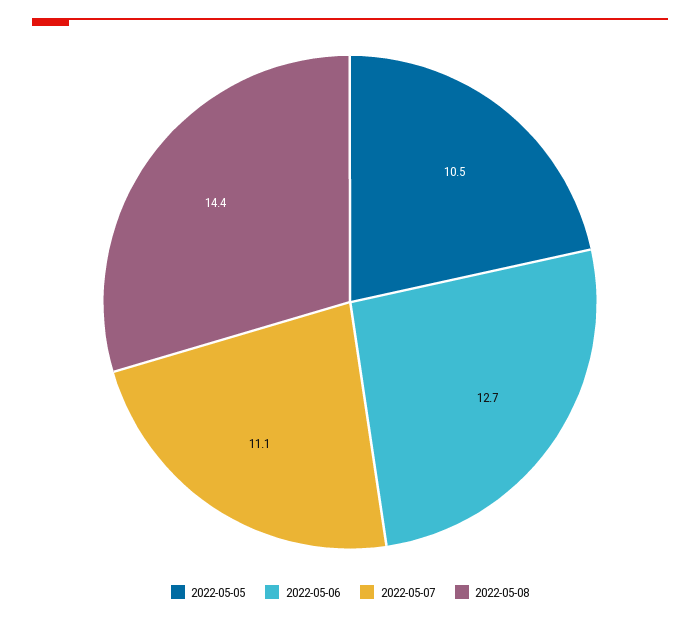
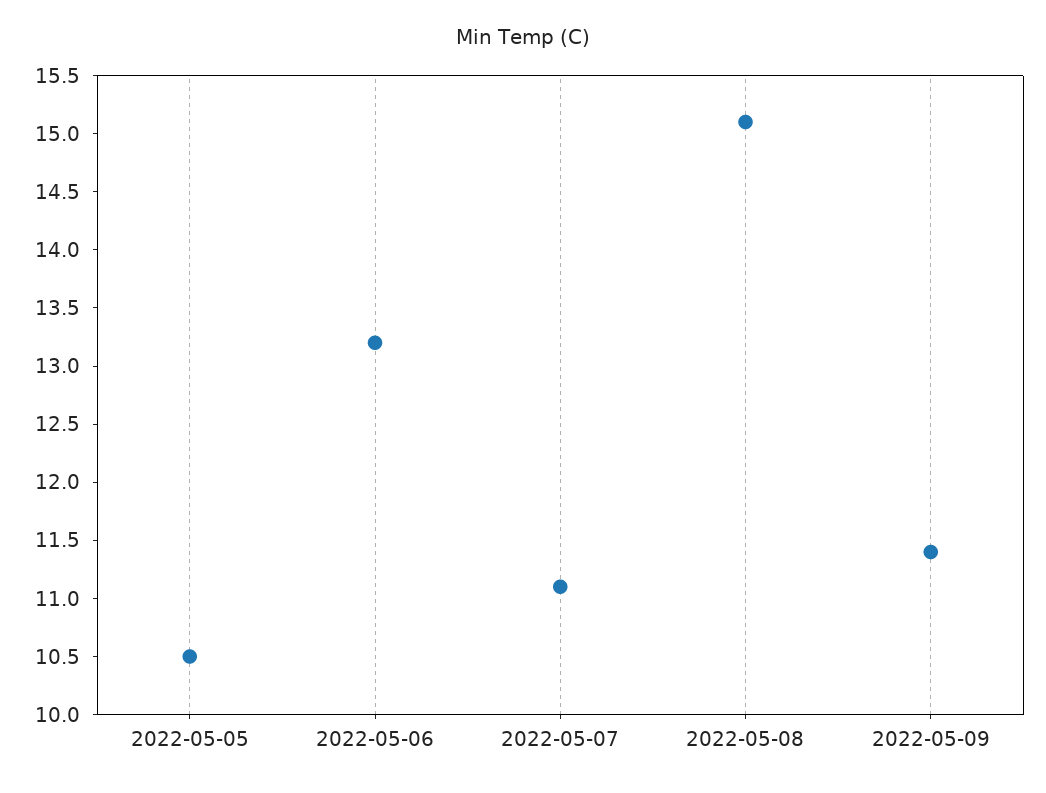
2022-05-06: 12.7 -> 13.2
2022-05-08: 14.4 -> 15.1
2022-05-09: none -> 11.4

